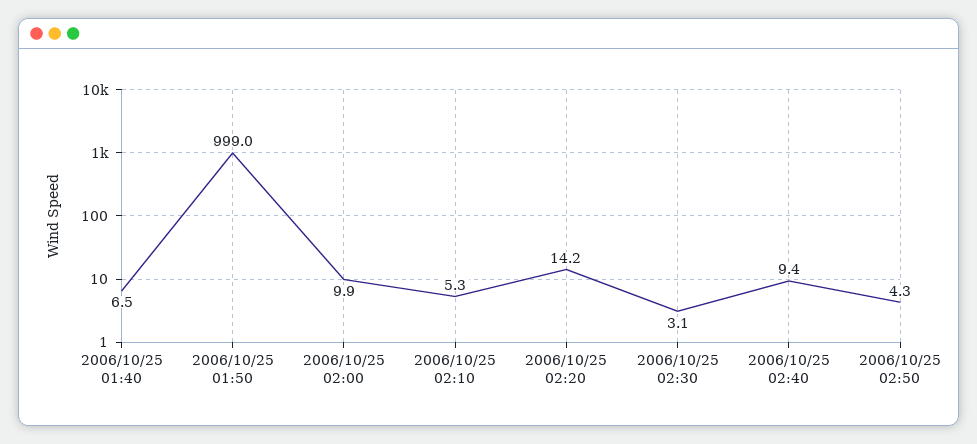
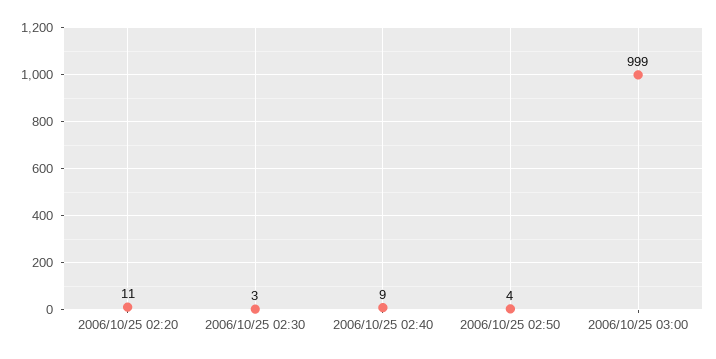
2006/10/25 01:40: 6.5 -> none
2006/10/25 01:50: 999 -> none
2006/10/25 02:00: 9.9 -> none
2006/10/25 02:10: 5.3 -> none
2006/10/25 02:20: 14.2 -> 11
2006/10/25 03:00: none -> 999

